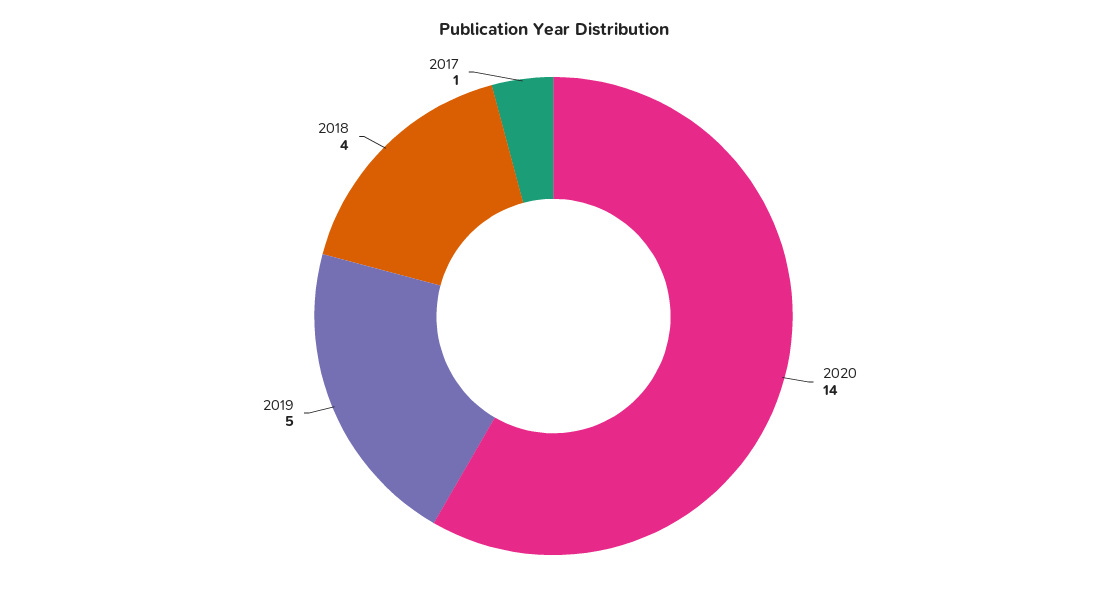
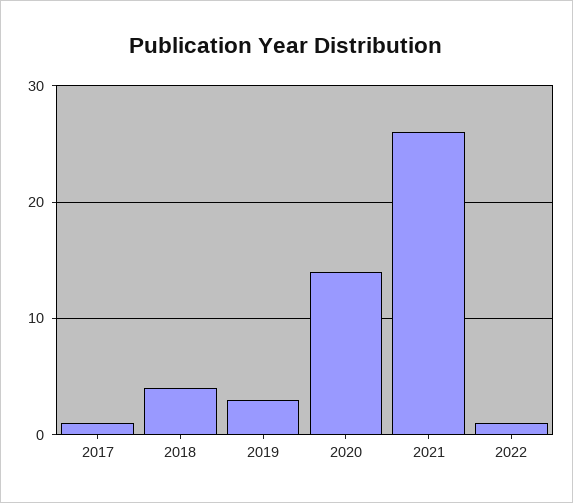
2019: 5 -> 3
2021: none -> 26
2022: none -> 1

